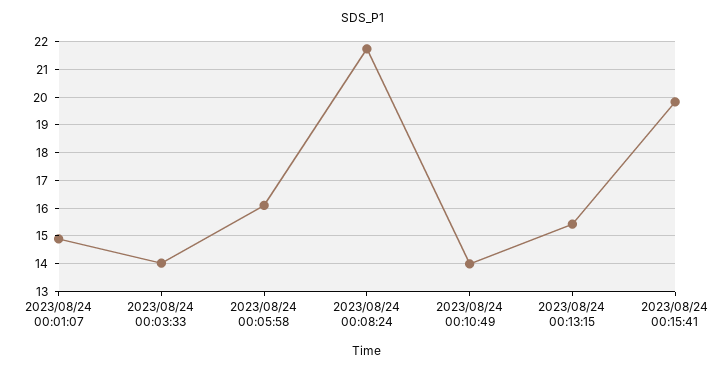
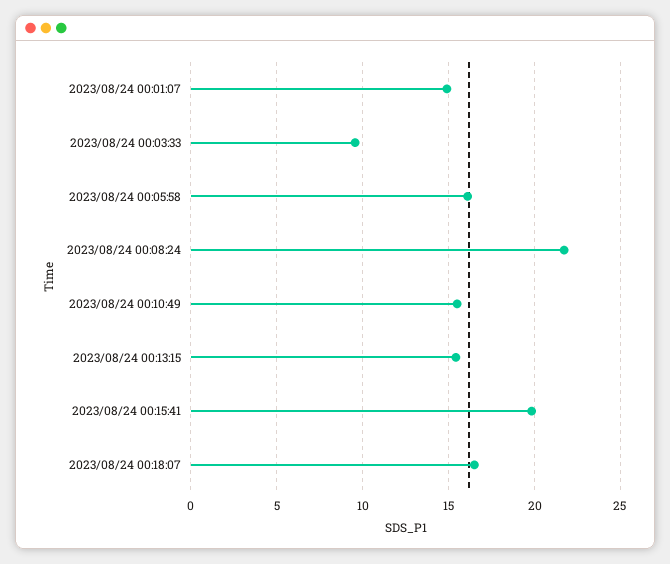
2023/08/24 00:03:33: 14 -> 9.5
2023/08/24 00:10:49: 14 -> 15.5
2023/08/24 00:18:07: none -> 16.5

